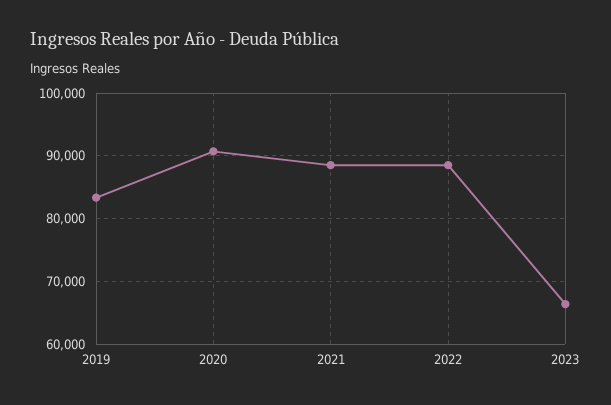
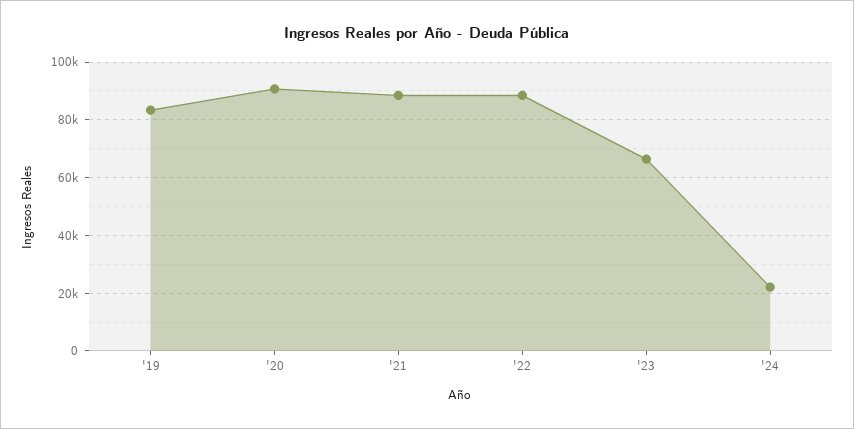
'24: none -> 22500

